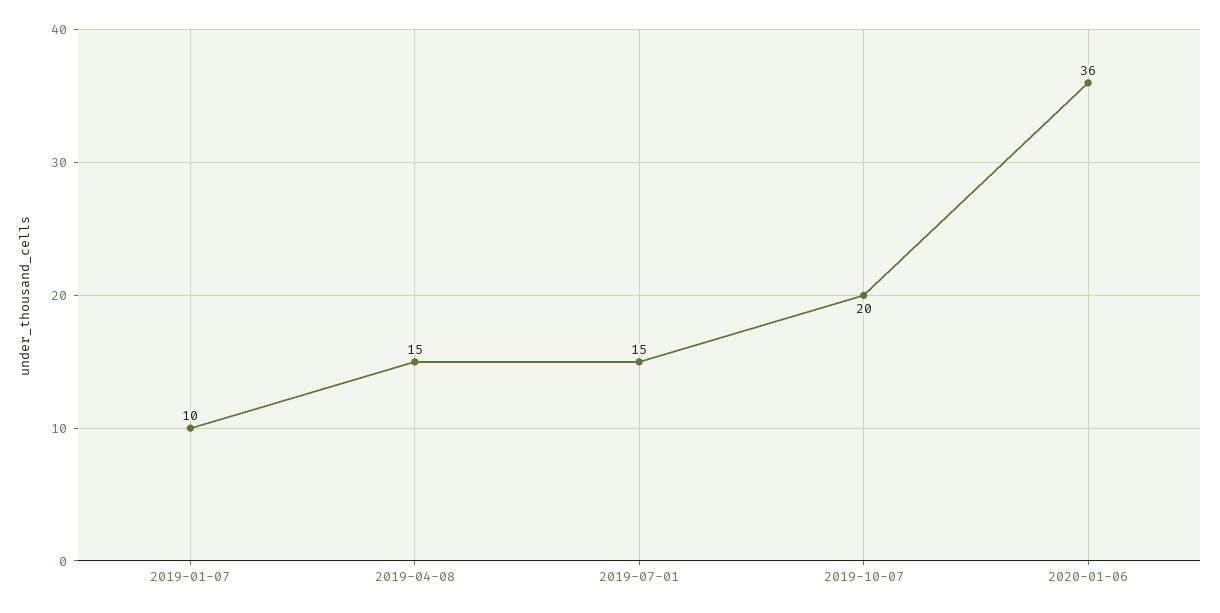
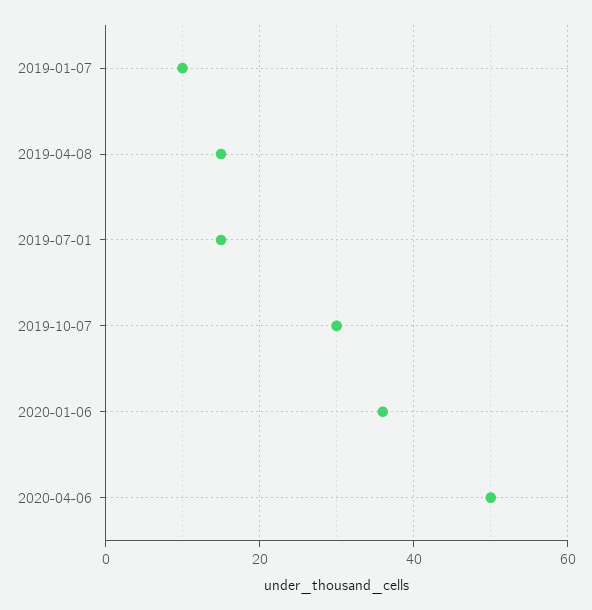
2019-10-07: 20 -> 30
2020-04-06: none -> 50

